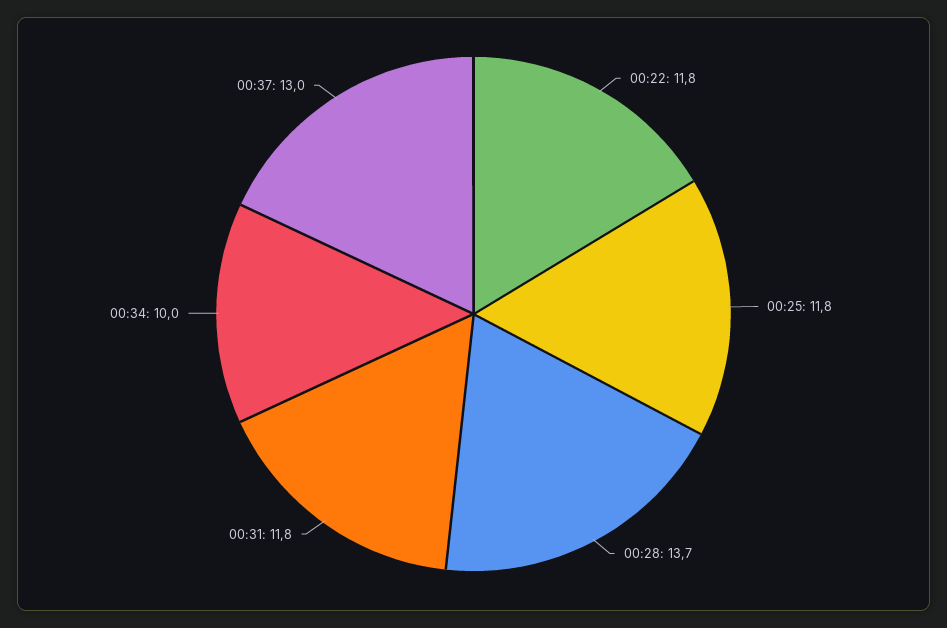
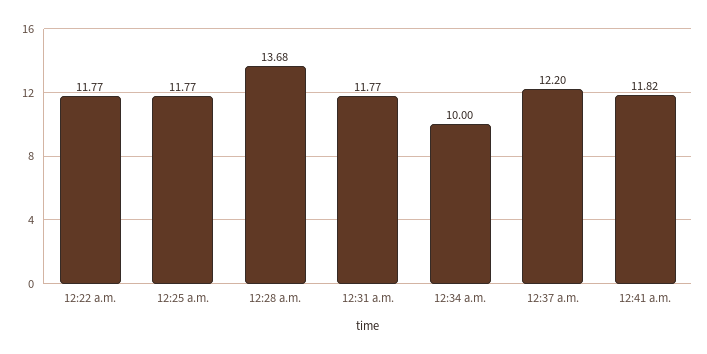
00:37: 13 -> 12.2
12:41 a.m.: none -> 11.82

